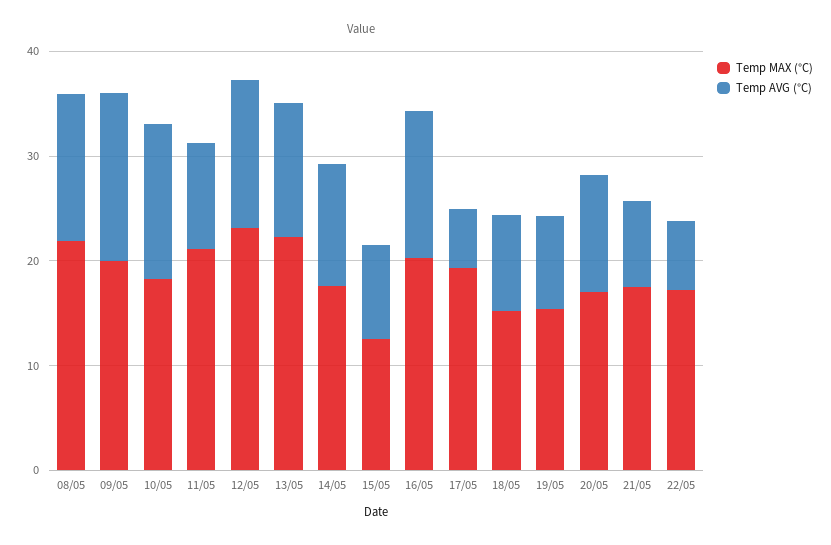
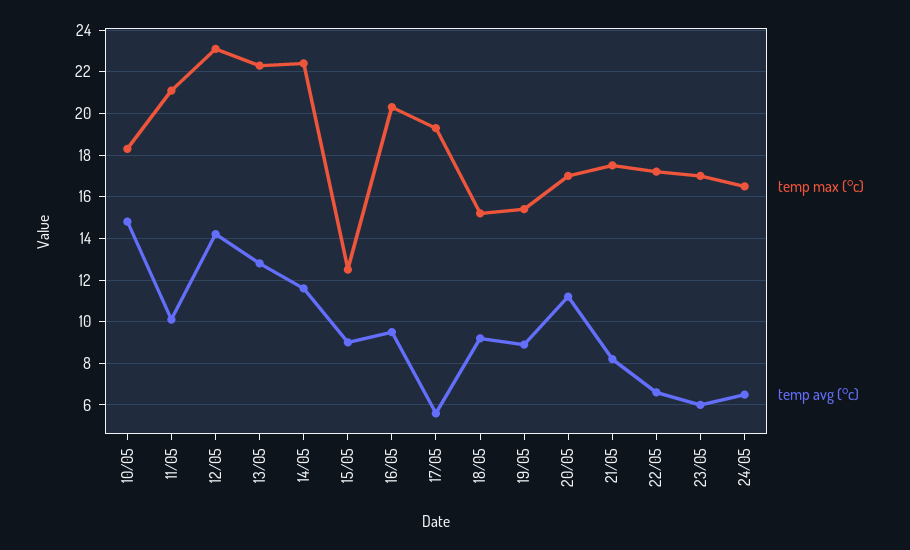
Temp MAX (°C), 08/05: 22 -> none
Temp AVG (°C), 08/05: 14 -> none
Temp MAX (°C), 09/05: 20 -> none
Temp AVG (°C), 09/05: 16 -> none
Temp MAX (°C), 14/05: 18 -> 22.5
Temp AVG (°C), 16/05: 14 -> 9.5
Temp MAX (°C), 23/05: none -> 17
Temp AVG (°C), 23/05: none -> 6
Temp MAX (°C), 24/05: none -> 16.5
Temp AVG (°C), 24/05: none -> 6.5

